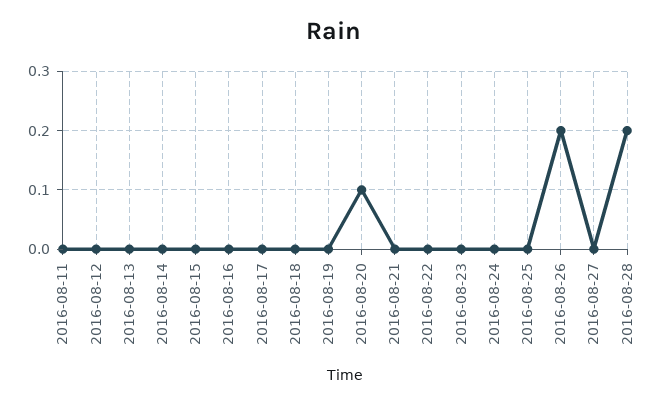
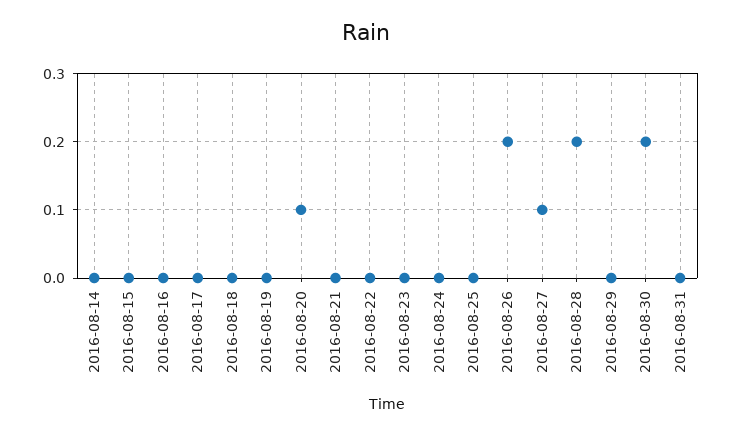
2016-08-11: 0 -> none
2016-08-12: 0 -> none
2016-08-13: 0 -> none
2016-08-27: 0 -> 0.1
2016-08-29: none -> 0
2016-08-30: none -> 0.2
2016-08-31: none -> 0

